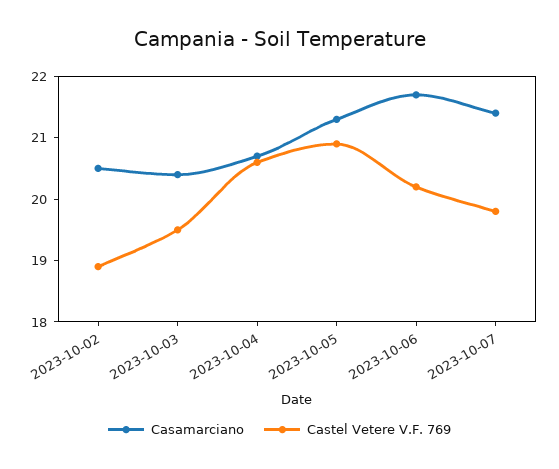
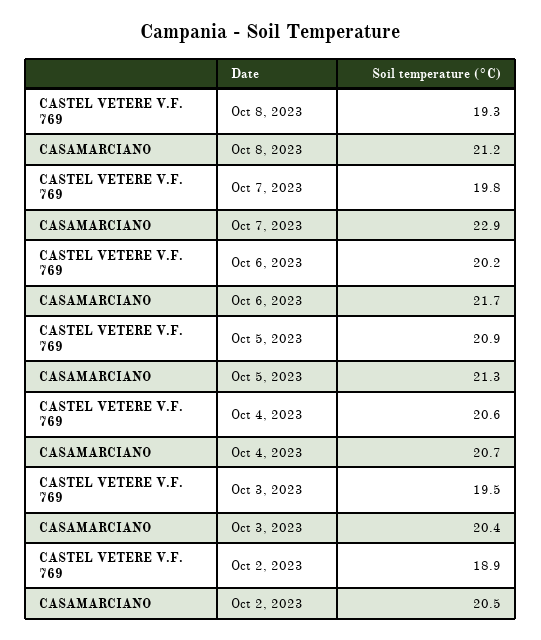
Casamarciano, 2023-10-07: 21.5 -> 22.9
Castel Vetere V.F. 769, Oct 8, 2023: none -> 19.3
Casamarciano, Oct 8, 2023: none -> 21.2

